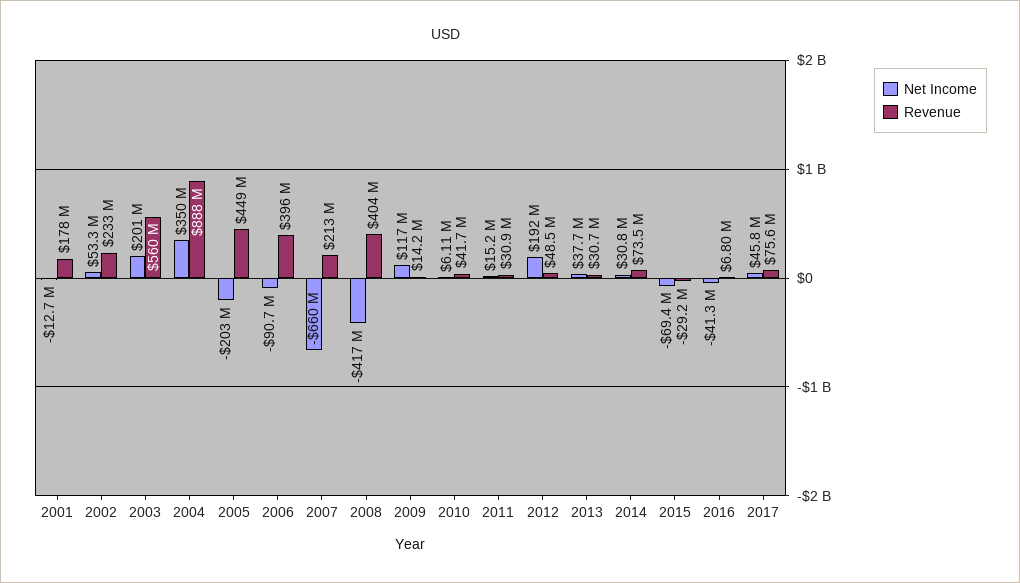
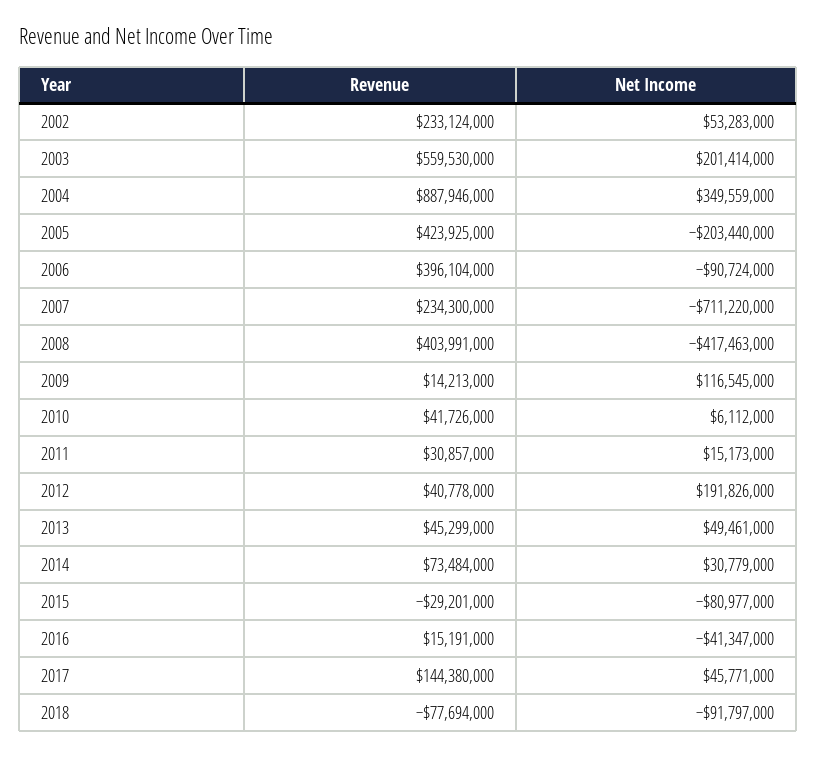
Net Income, 2001: -12700000 -> none
Revenue, 2001: 178000000 -> none
Revenue, 2005: 449000000 -> 423925000
Net Income, 2007: -660000000 -> -711220000
Revenue, 2007: 213000000 -> 234300000
Revenue, 2012: 48500000 -> 40778000
Net Income, 2013: 37700000 -> 49461000
Revenue, 2013: 30700000 -> 45299000
Net Income, 2015: -69400000 -> -80977000
Revenue, 2016: 6800000 -> 15191000
Revenue, 2017: 75600000 -> 144380000
Revenue, 2018: none -> -77694000
Net Income, 2018: none -> -91797000

